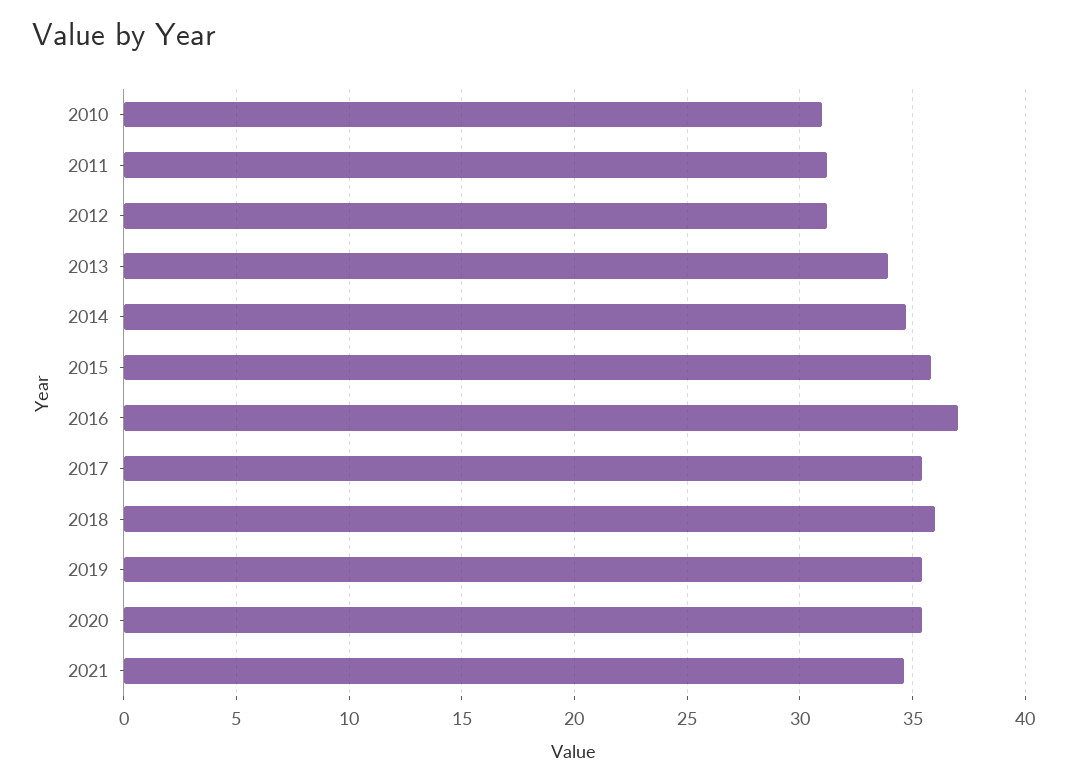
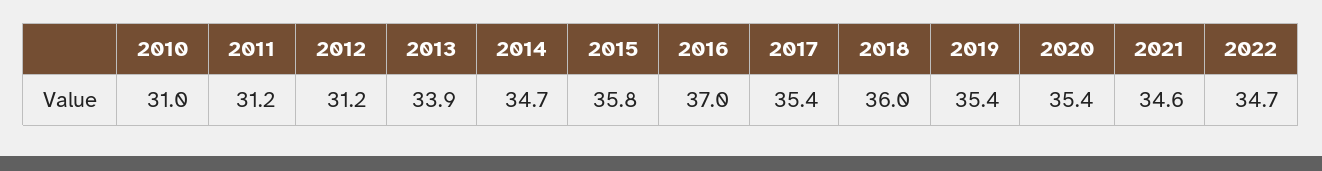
2022: none -> 34.7

